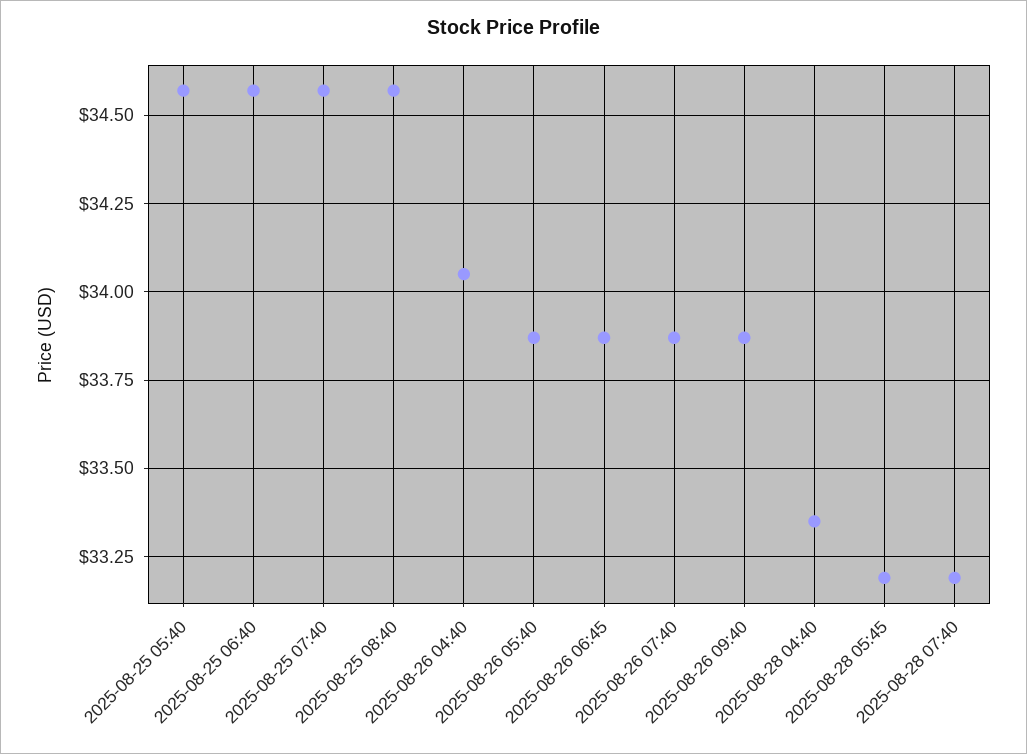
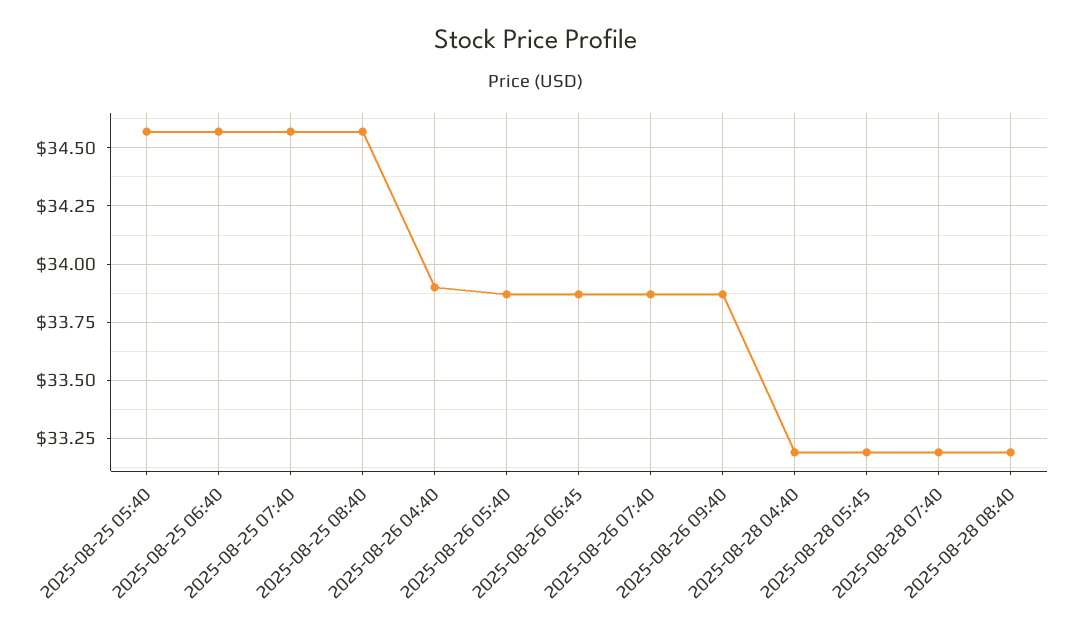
2025-08-26 04:40: 34.05 -> 33.9
2025-08-28 04:40: 33.35 -> 33.2
2025-08-28 08:40: none -> 33.2

